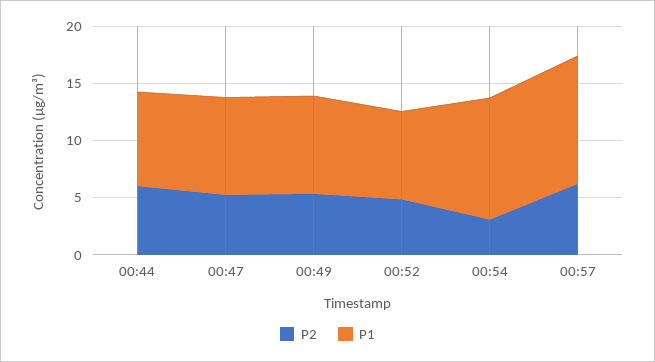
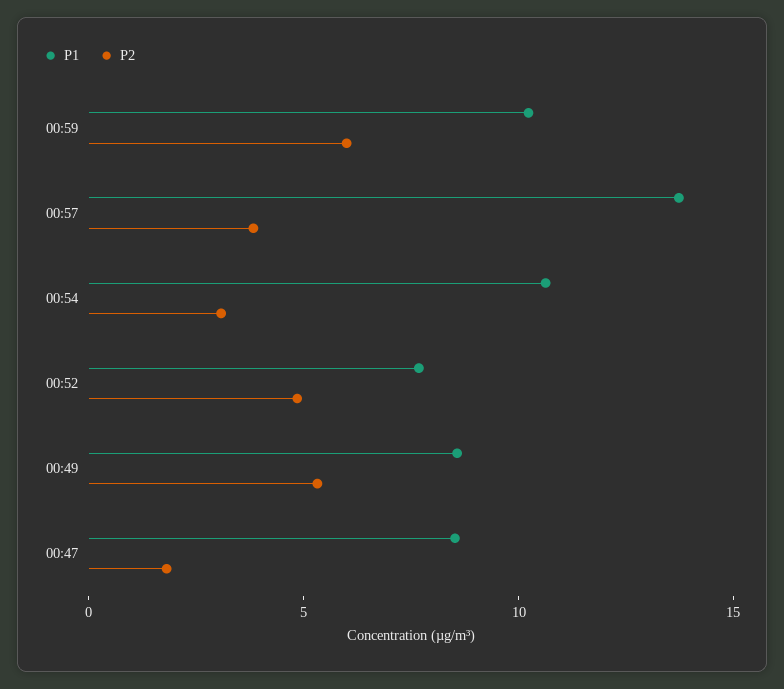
P2, 00:44: 6 -> none
P1, 00:44: 8 -> none
P2, 00:47: 5 -> 2
P2, 00:57: 6 -> 4
P1, 00:57: 11 -> 14
P1, 00:59: none -> 10
P2, 00:59: none -> 6

